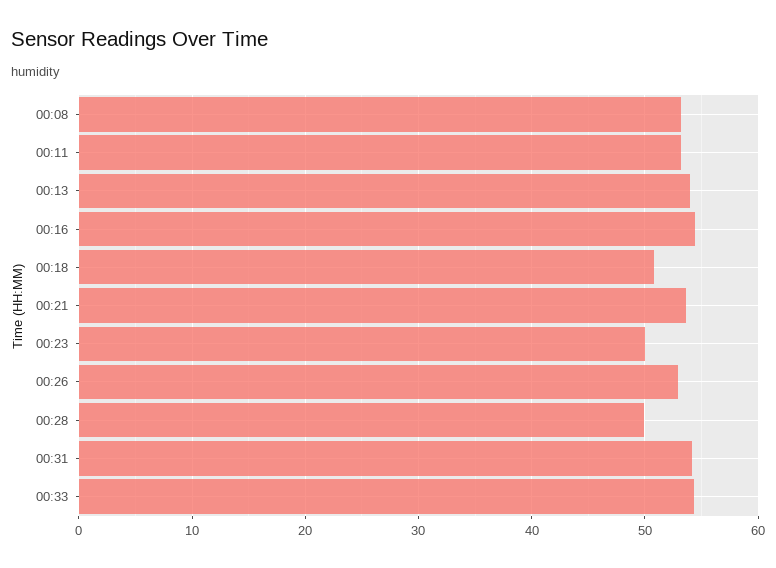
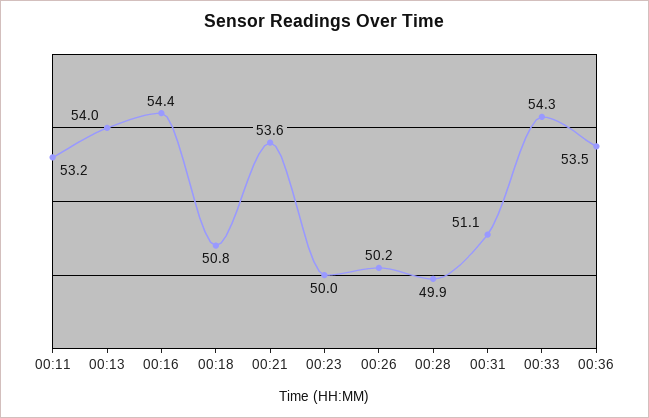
00:08: 53 -> none
00:26: 53 -> 50.2
00:31: 54 -> 51.1
00:36: none -> 53.5

